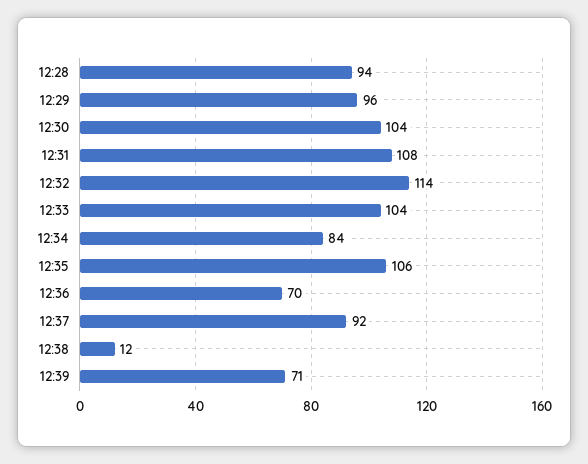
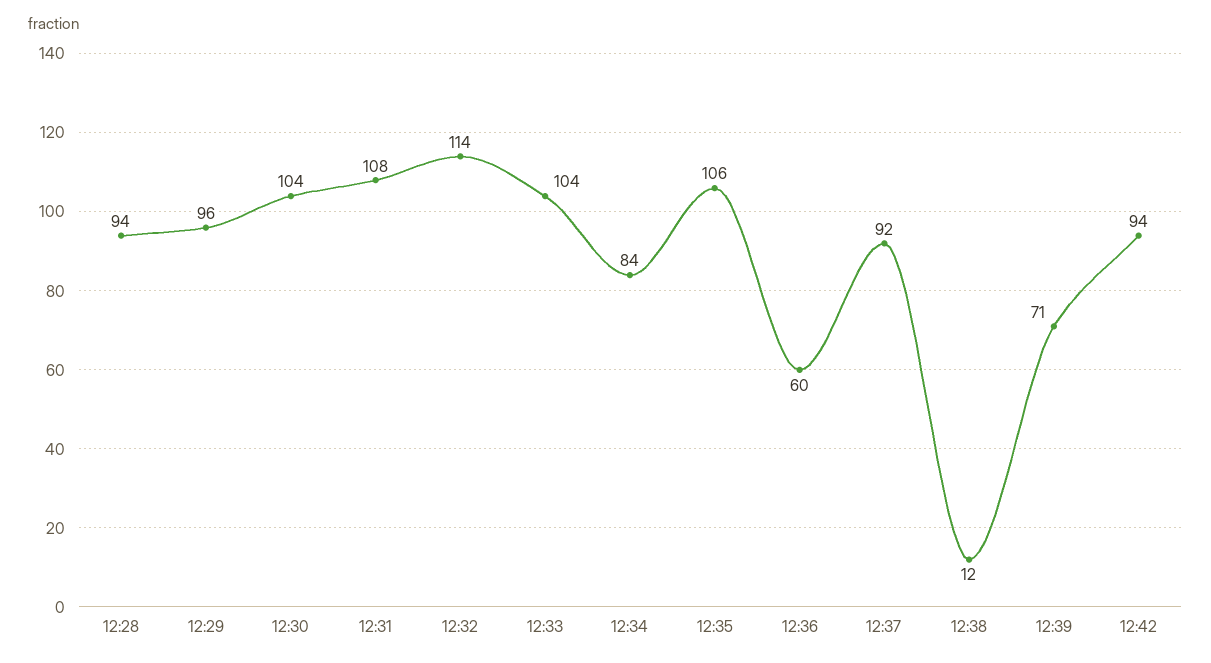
12:36: 70 -> 60
12:42: none -> 94

